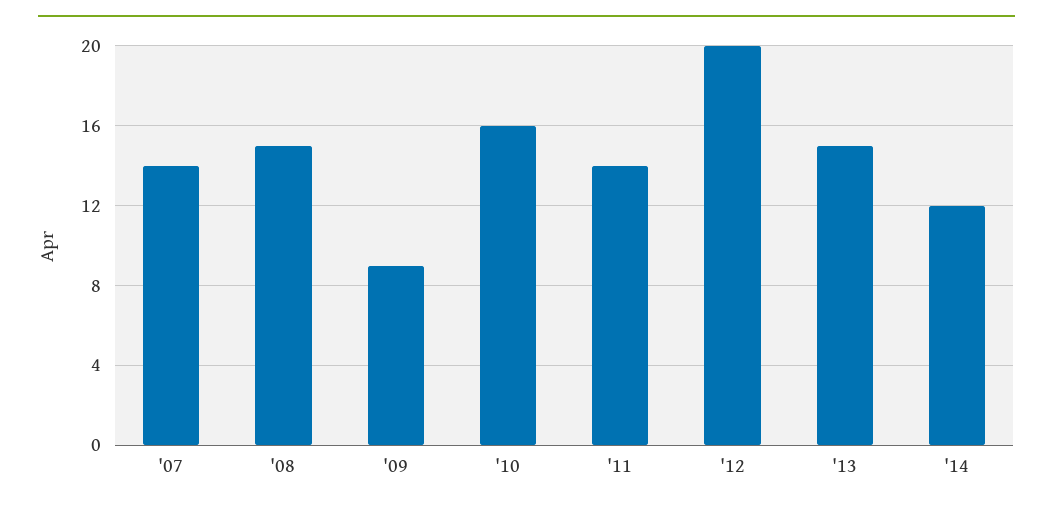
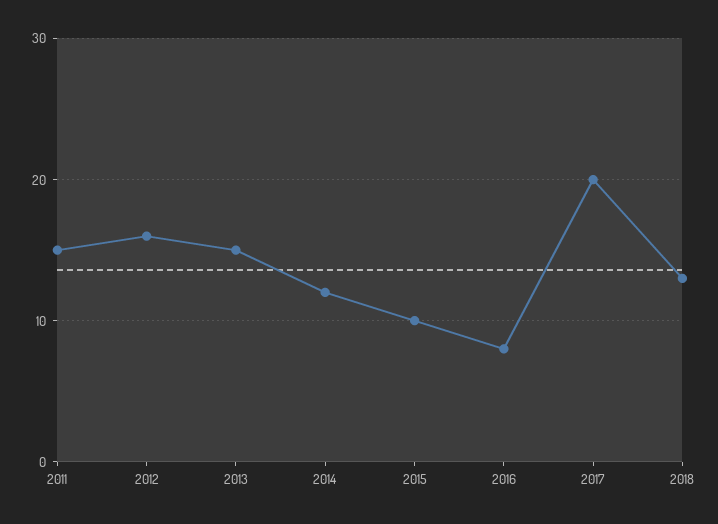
'07: 14 -> none
'08: 15 -> none
'09: 9 -> none
'10: 16 -> none
'11: 14 -> 15
'12: 20 -> 16
2015: none -> 10
2016: none -> 8
2017: none -> 20
2018: none -> 13

